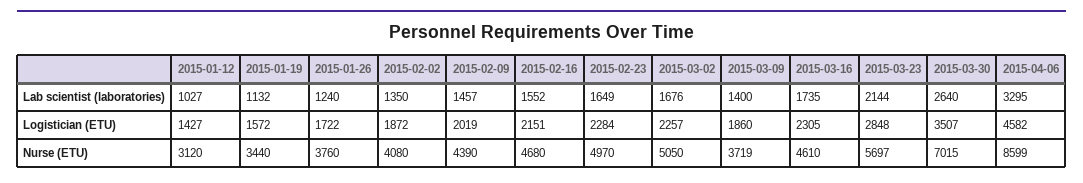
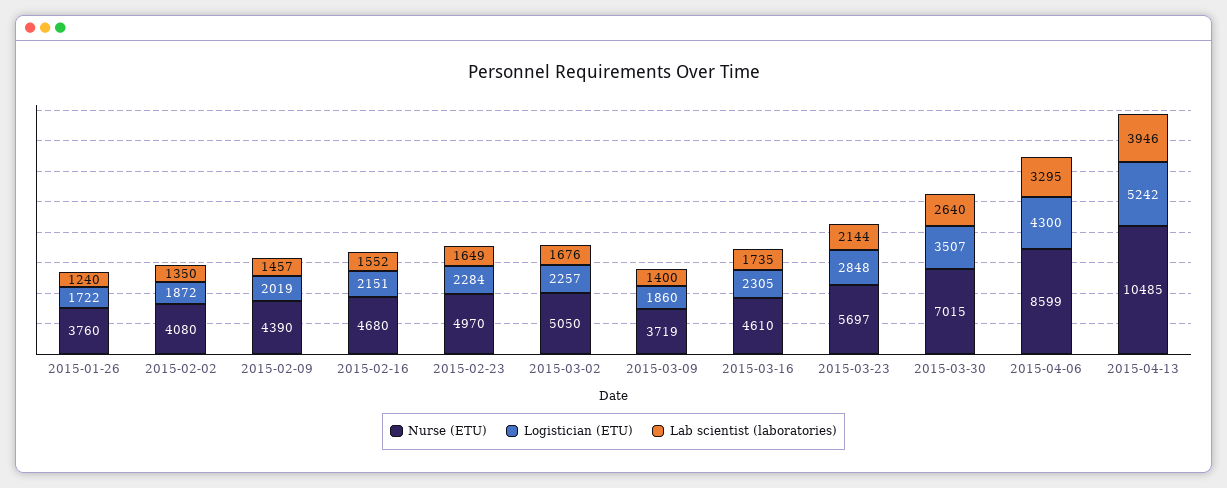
Lab scientist (laboratories), 2015-01-12: 1027 -> none
Lab scientist (laboratories), 2015-01-19: 1132 -> none
Logistician (ETU), 2015-01-12: 1427 -> none
Logistician (ETU), 2015-01-19: 1572 -> none
Logistician (ETU), 2015-04-06: 4582 -> 4300
Nurse (ETU), 2015-01-12: 3120 -> none
Nurse (ETU), 2015-01-19: 3440 -> none
Nurse (ETU), 2015-04-13: none -> 10485
Logistician (ETU), 2015-04-13: none -> 5242
Lab scientist (laboratories), 2015-04-13: none -> 3946

